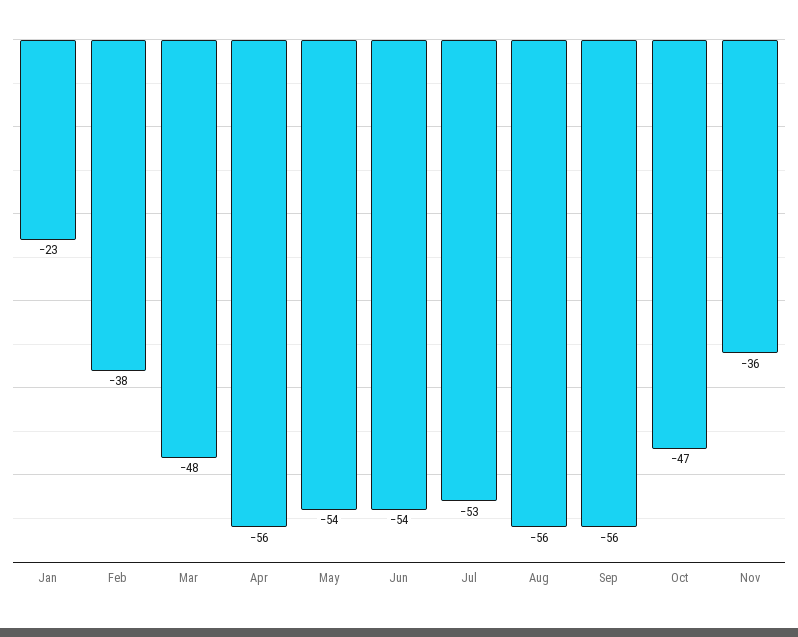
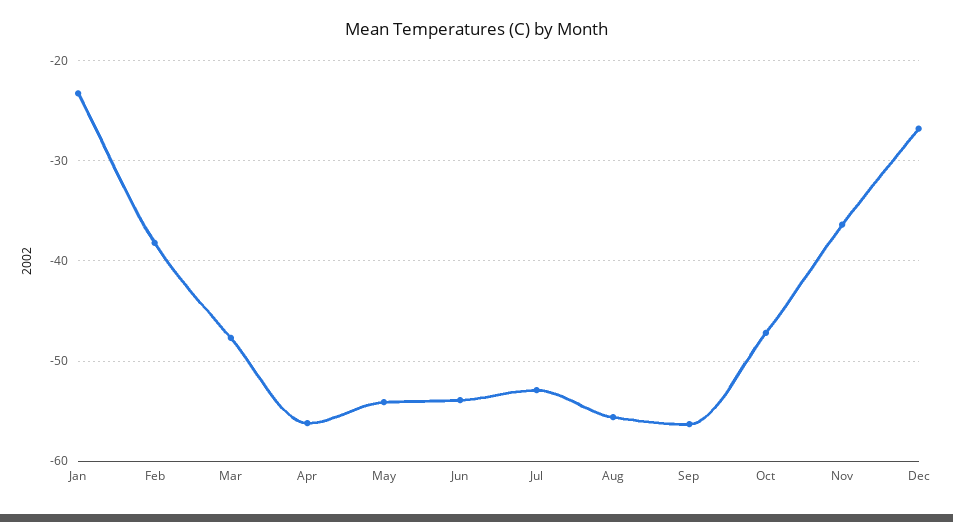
Dec: none -> -27

